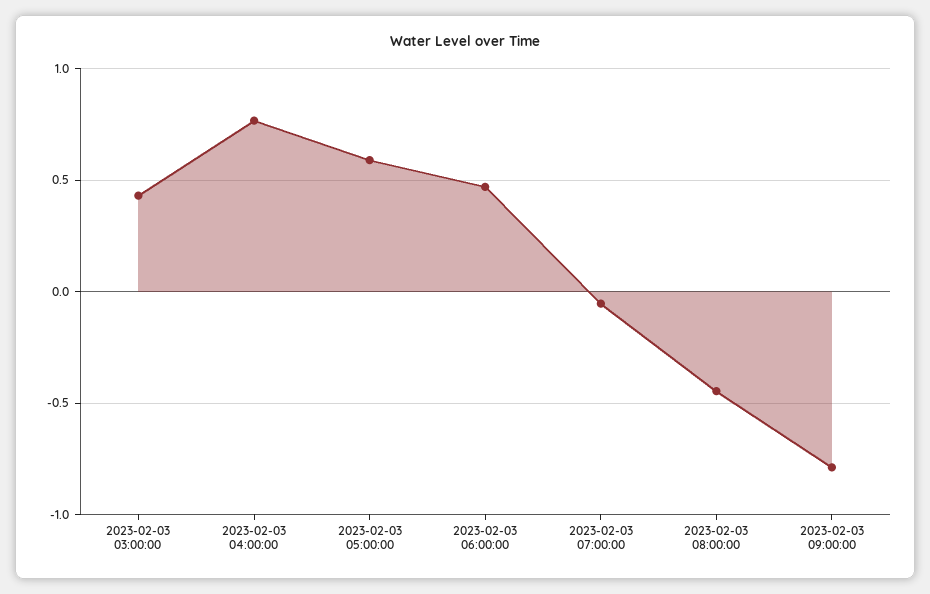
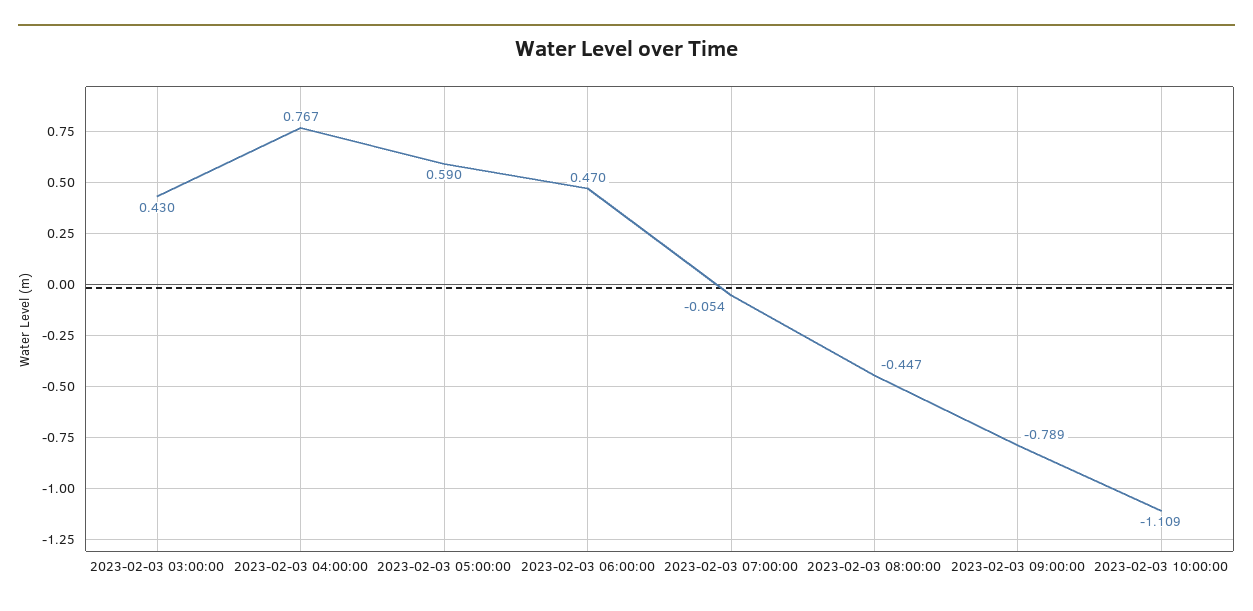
2023-02-03 10:00:00: none -> -1.109

